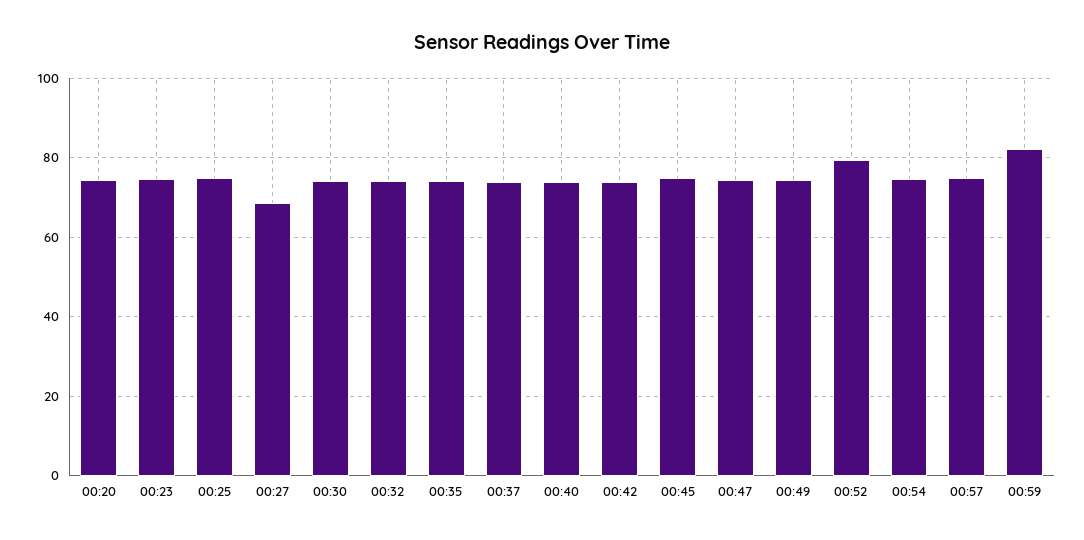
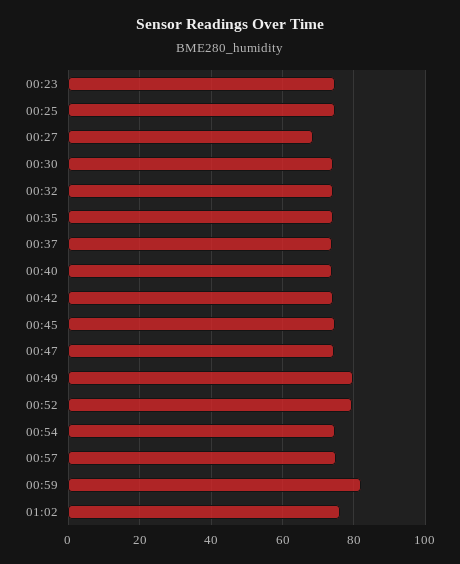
00:20: 74 -> none
00:49: 74 -> 80
01:02: none -> 76

